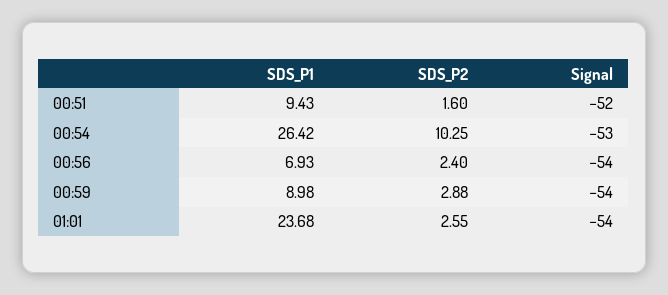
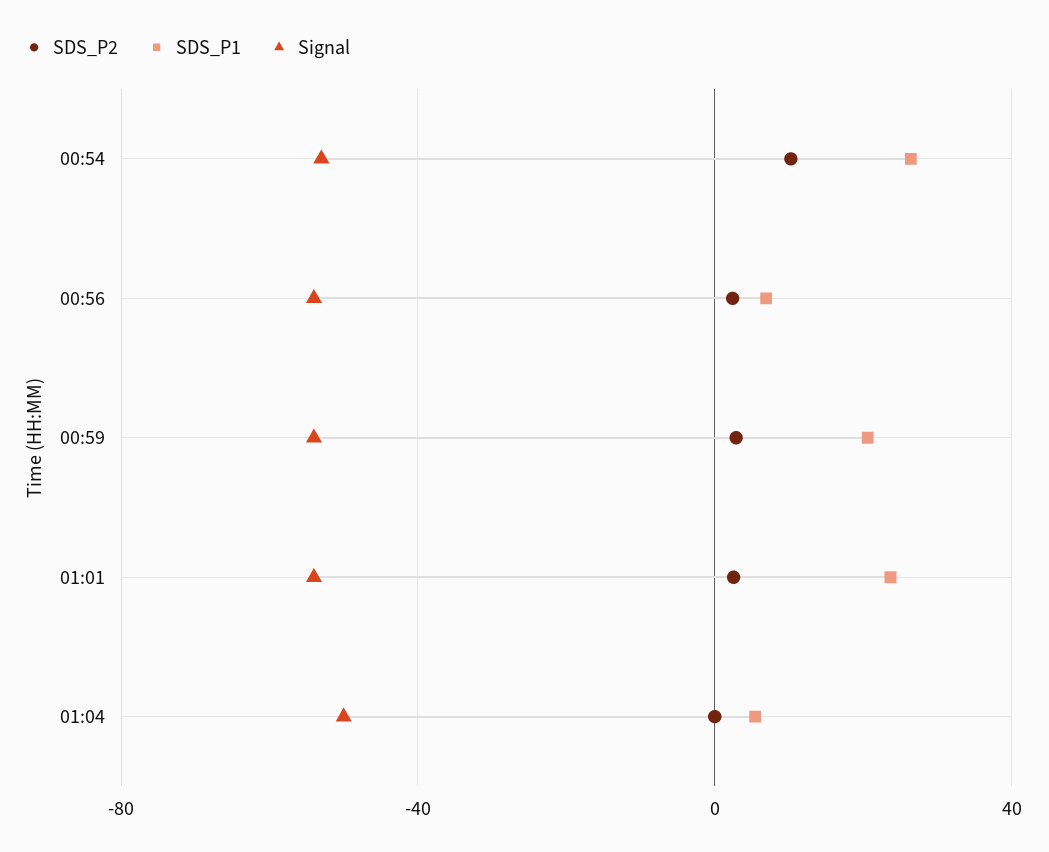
SDS_P1, 00:51: 9.43 -> none
SDS_P2, 00:51: 1.6 -> none
Signal, 00:51: -52 -> none
SDS_P1, 00:59: 8.98 -> 20
SDS_P2, 01:04: none -> 0
SDS_P1, 01:04: none -> 5
Signal, 01:04: none -> -50

